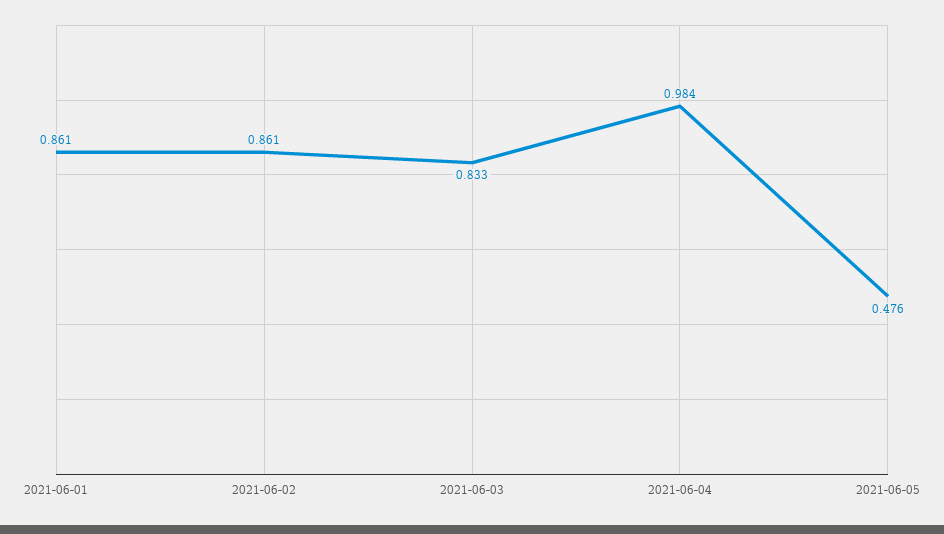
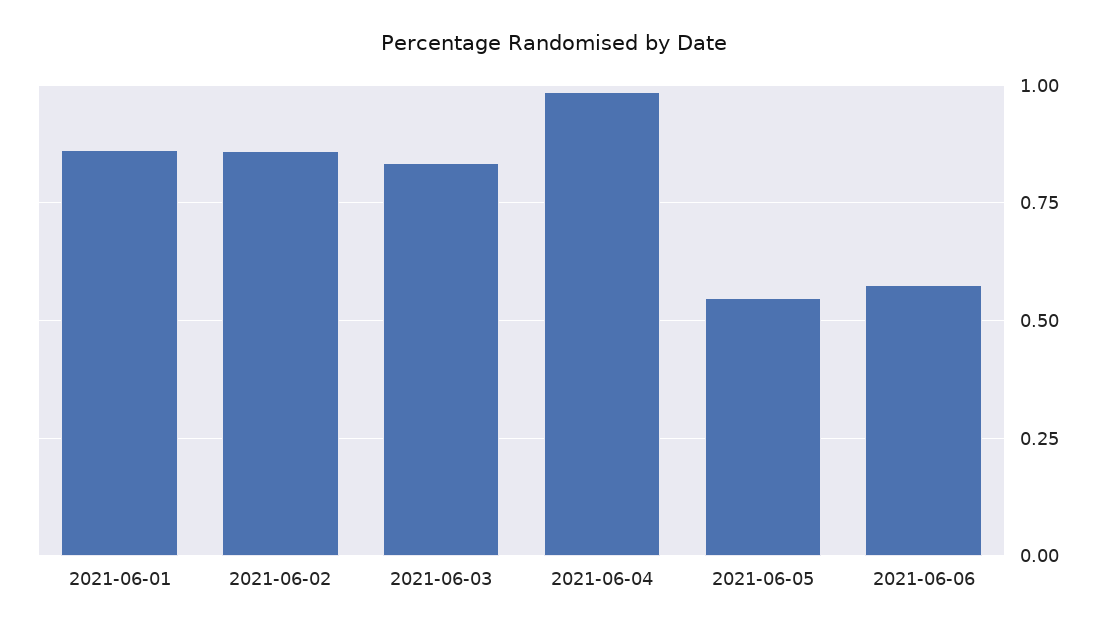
2021-06-05: 0.476 -> 0.55
2021-06-06: none -> 0.575

